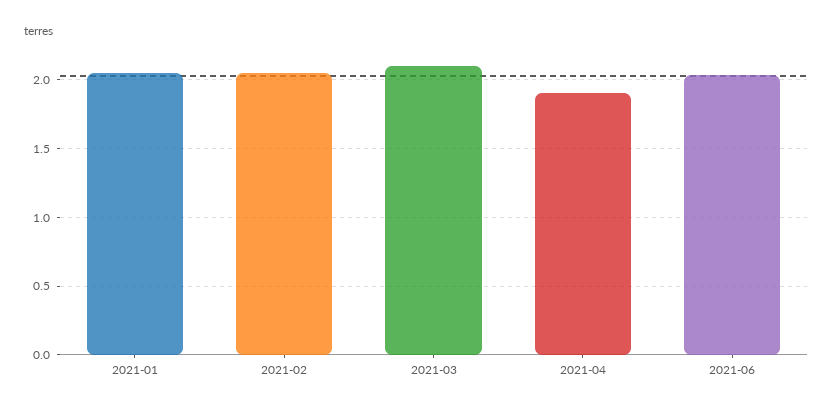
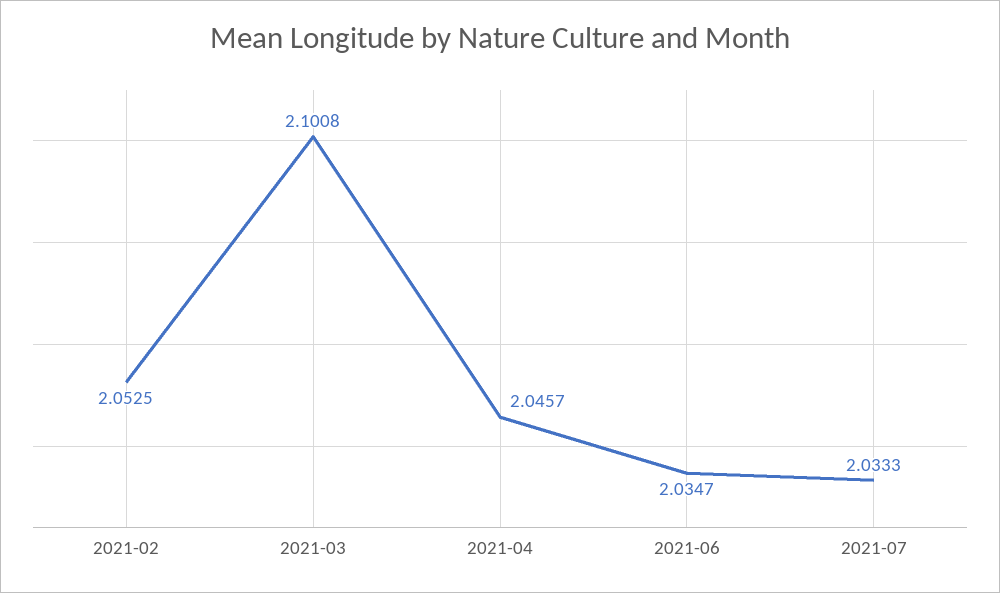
2021-01: 2.05 -> none
2021-04: 1.9 -> 2.0457
2021-07: none -> 2.0333

